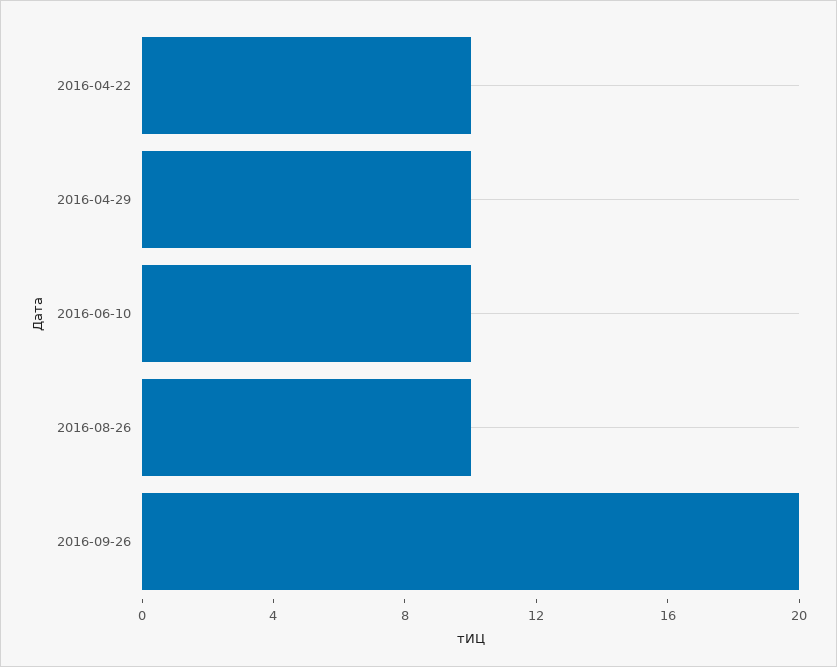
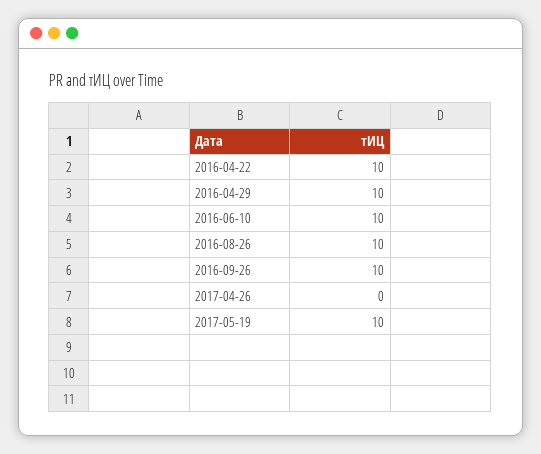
2016-09-26: 20 -> 10
2017-04-26: none -> 0
2017-05-19: none -> 10

